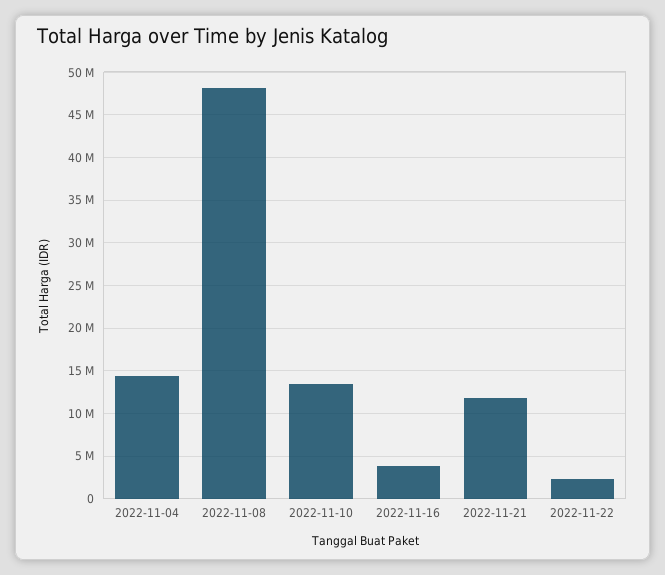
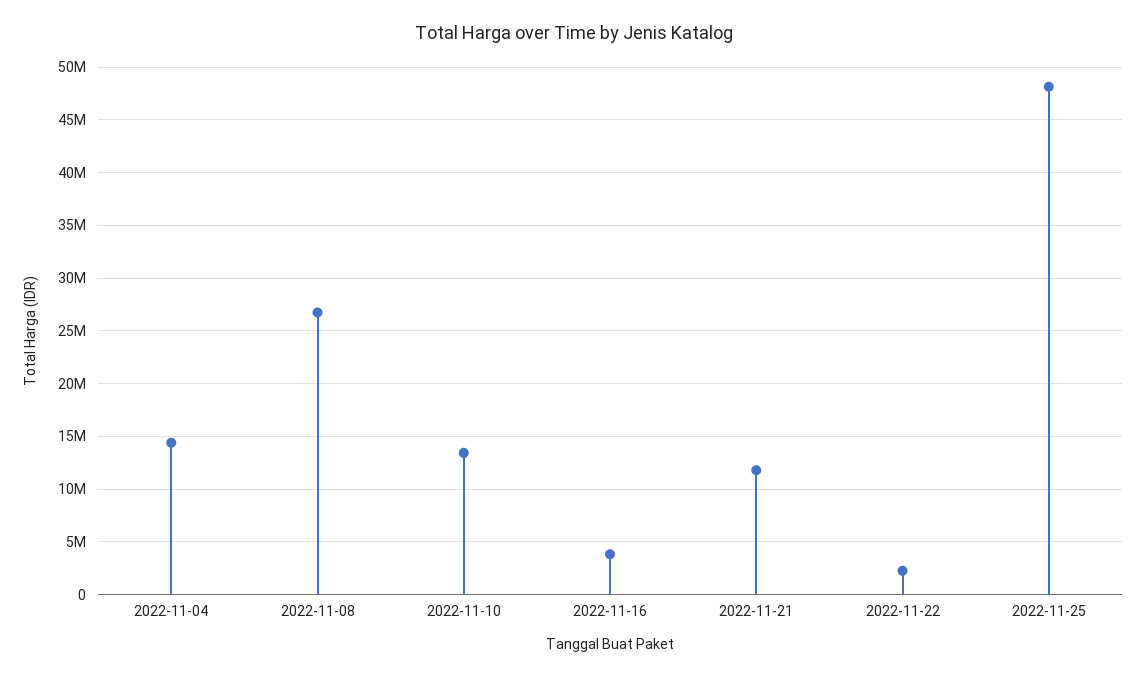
2022-11-08: 48000000 -> 27000000
2022-11-25: none -> 48000000

